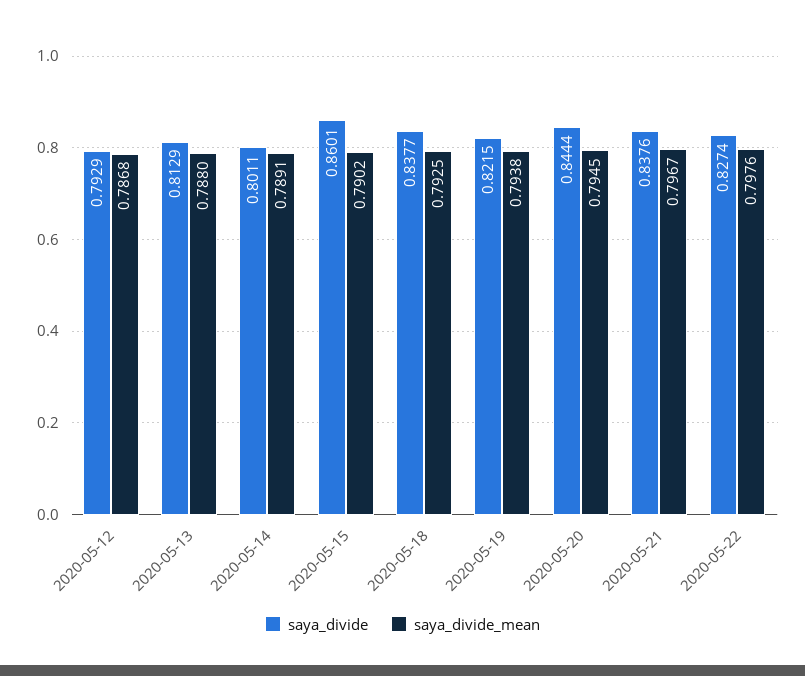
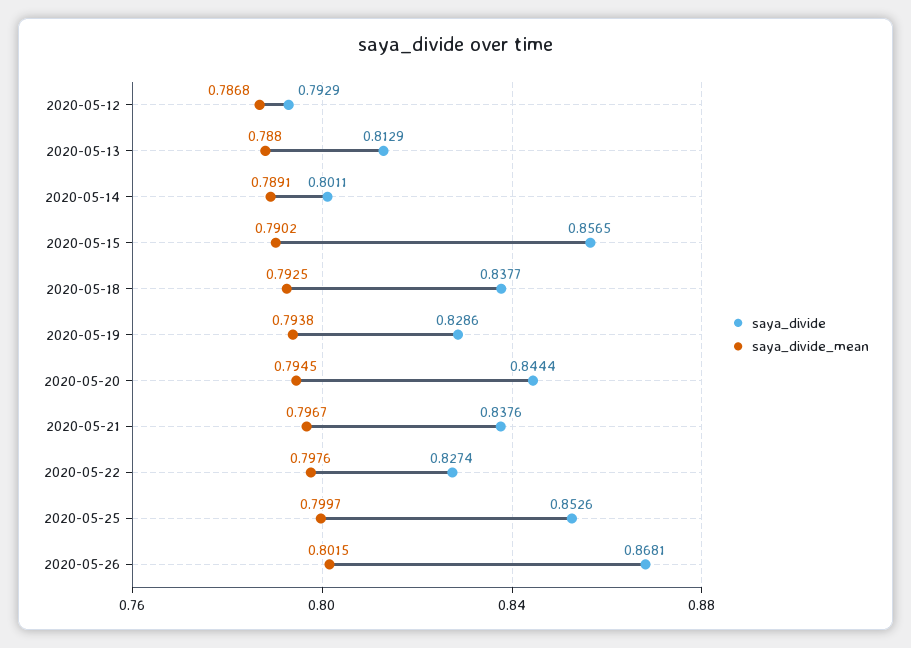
saya_divide, 2020-05-15: 0.8601 -> 0.8565
saya_divide, 2020-05-19: 0.8215 -> 0.8286
saya_divide, 2020-05-25: none -> 0.8526
saya_divide_mean, 2020-05-25: none -> 0.7997
saya_divide, 2020-05-26: none -> 0.8681
saya_divide_mean, 2020-05-26: none -> 0.8015

